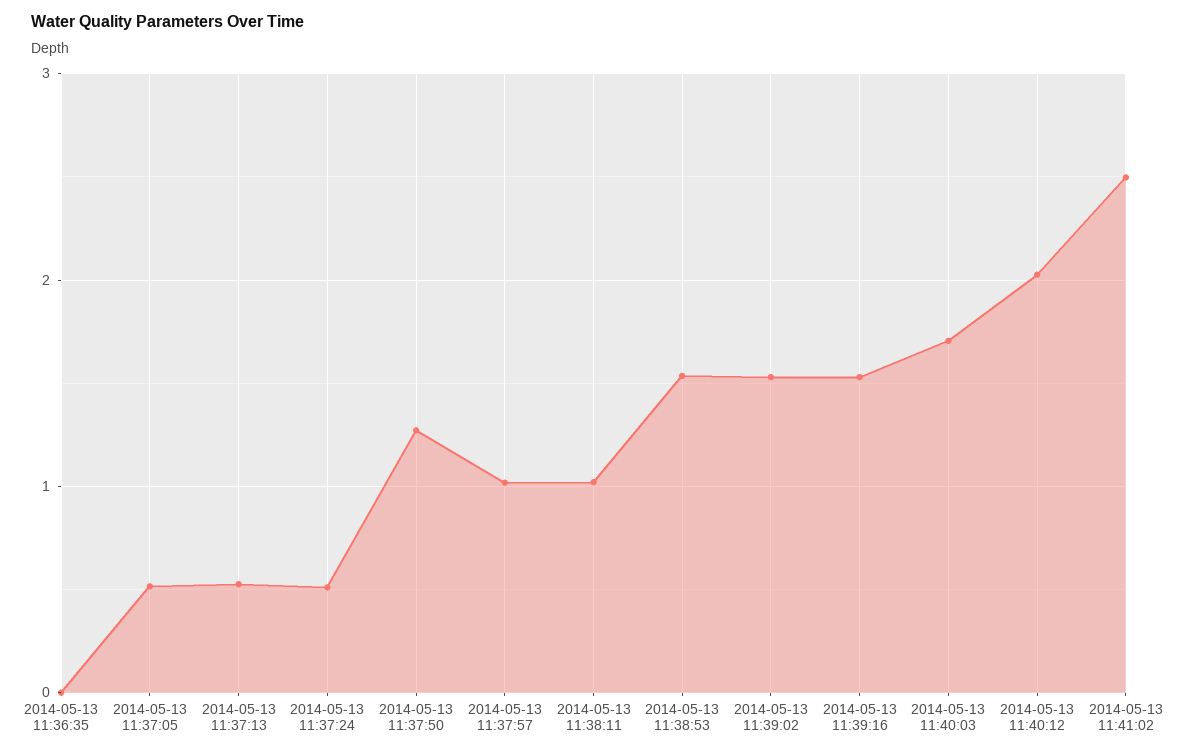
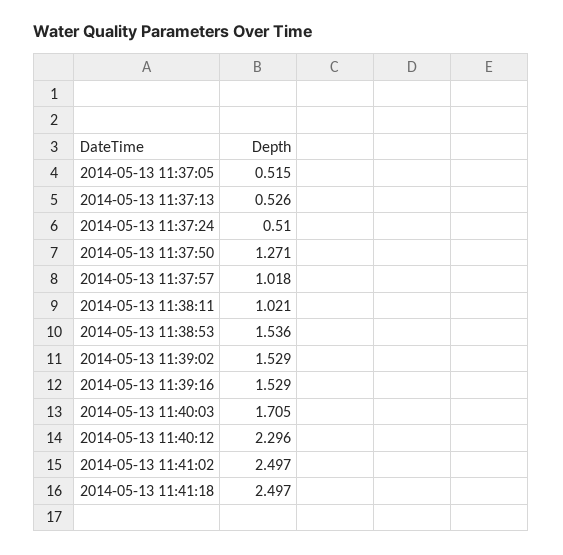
2014-05-13 11:36:35: 0 -> none
2014-05-13 11:40:12: 2 -> 2.296
2014-05-13 11:41:18: none -> 2.497

